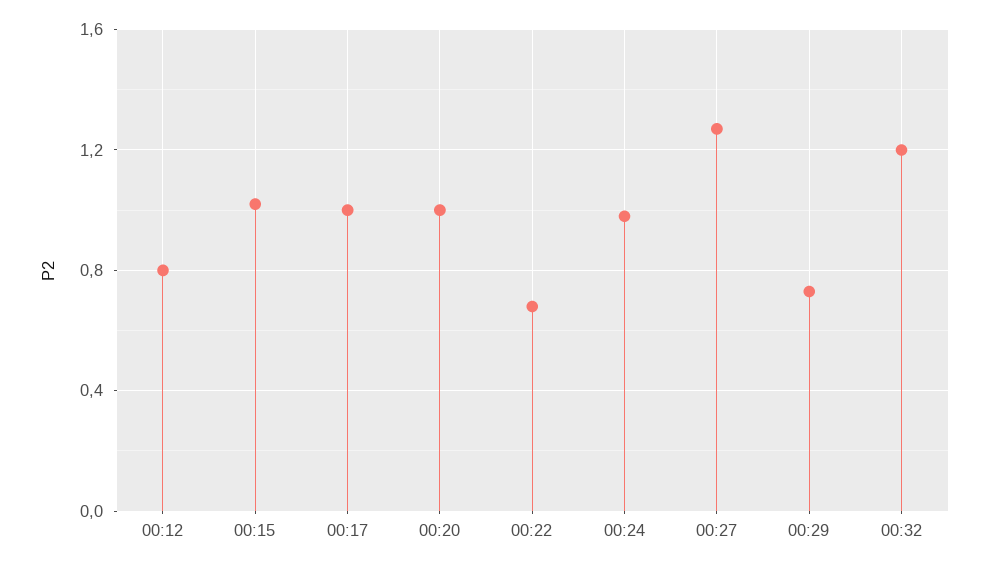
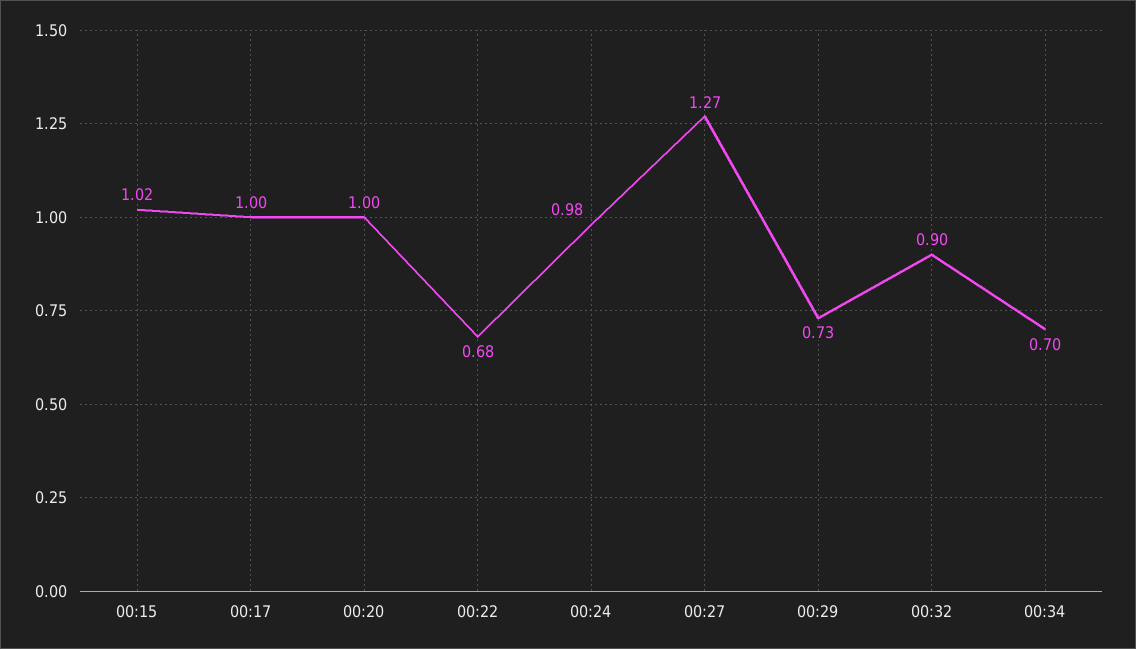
00:12: 0.8 -> none
00:32: 1.2 -> 0.9
00:34: none -> 0.7

